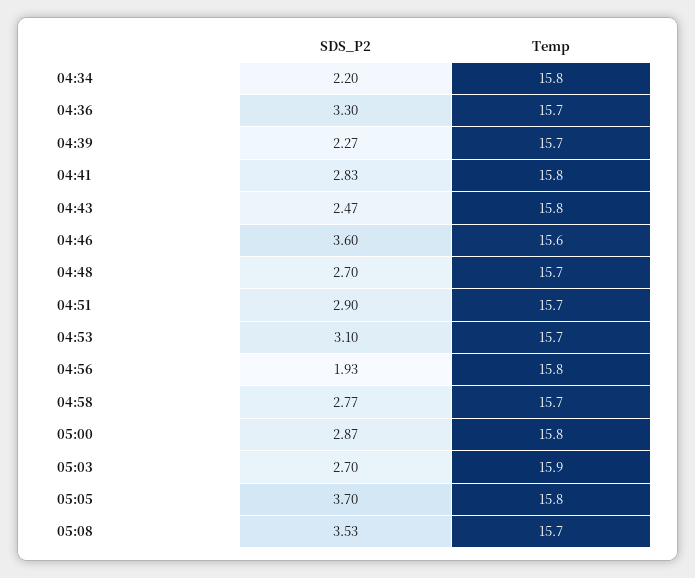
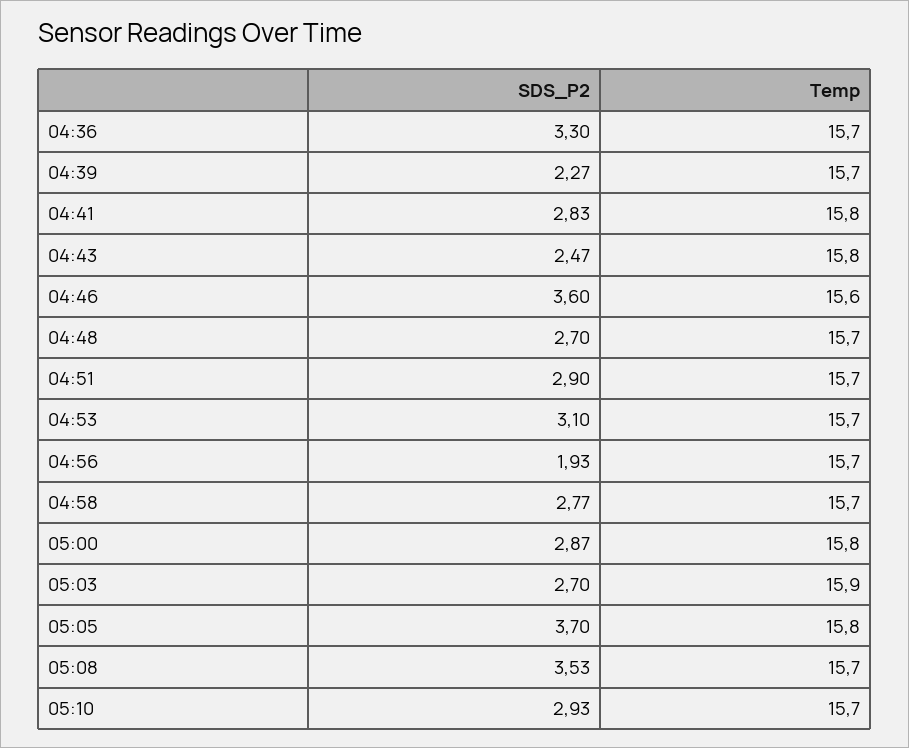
SDS_P2, 04:34: 2.2 -> none
Temp, 04:34: 15.8 -> none
Temp, 04:56: 15.8 -> 15.7
SDS_P2, 05:10: none -> 2.93
Temp, 05:10: none -> 15.7

